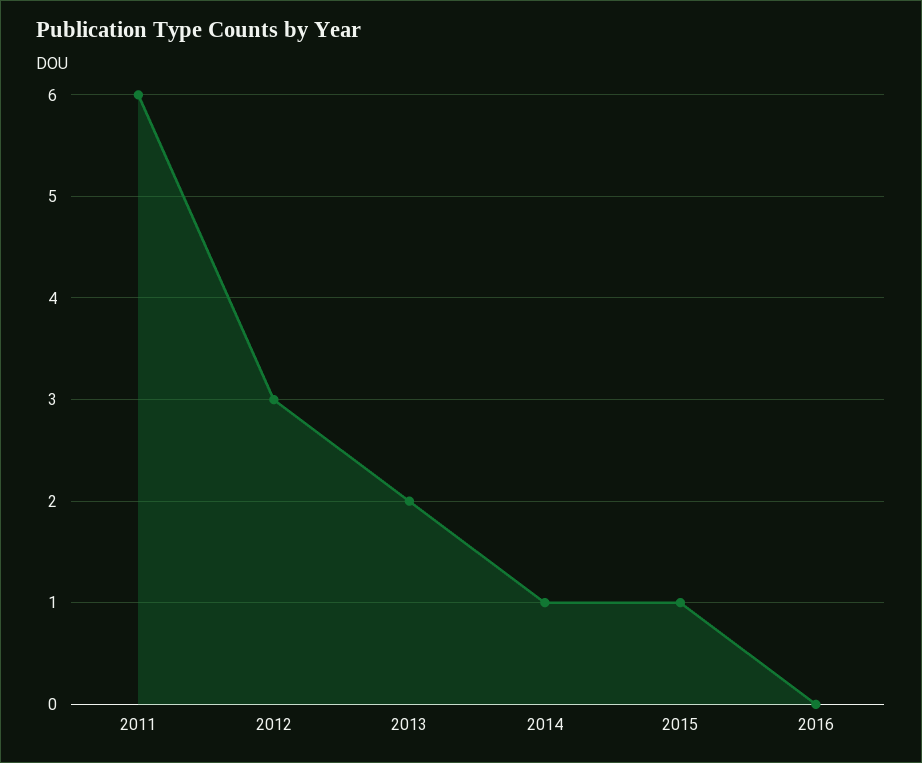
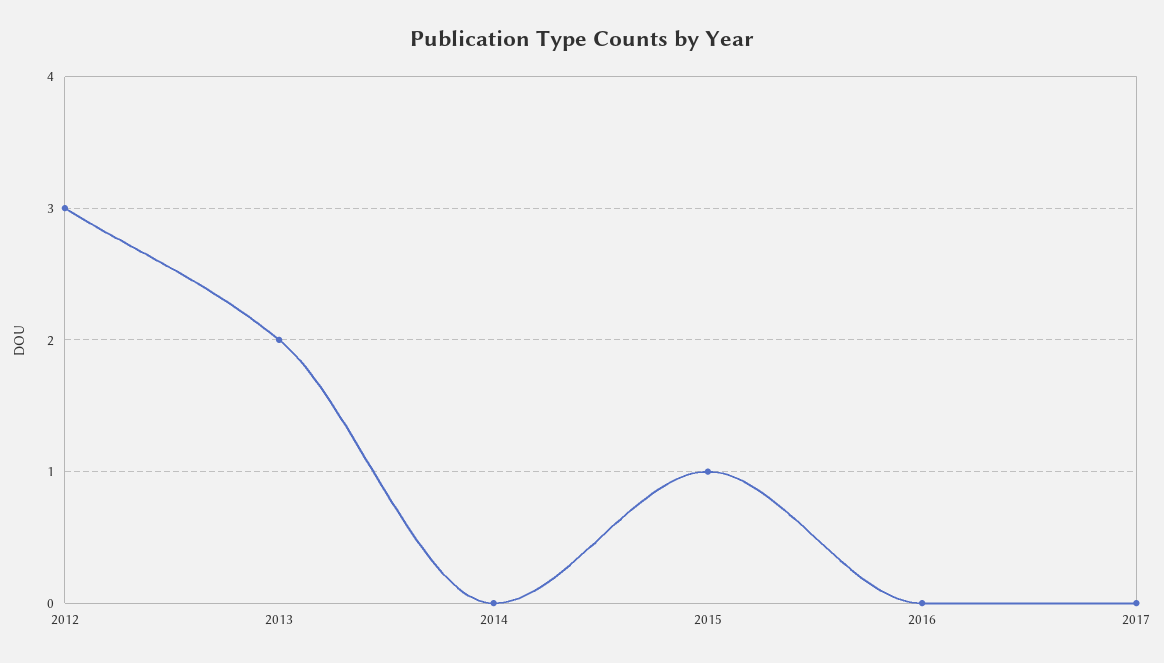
2011: 6 -> none
2014: 1 -> 0
2017: none -> 0

